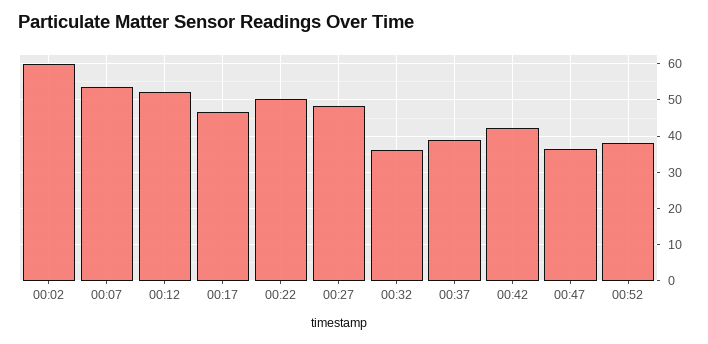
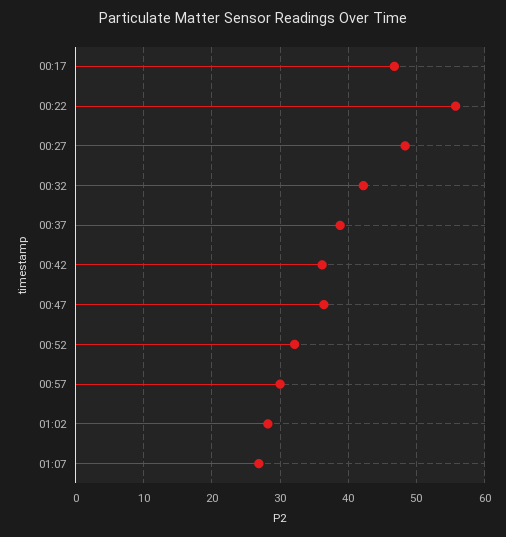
00:02: 60 -> none
00:07: 54 -> none
00:12: 52 -> none
00:22: 50 -> 56
00:32: 36 -> 42
00:42: 42 -> 36
00:52: 38 -> 32
00:57: none -> 30
01:02: none -> 28
01:07: none -> 27

